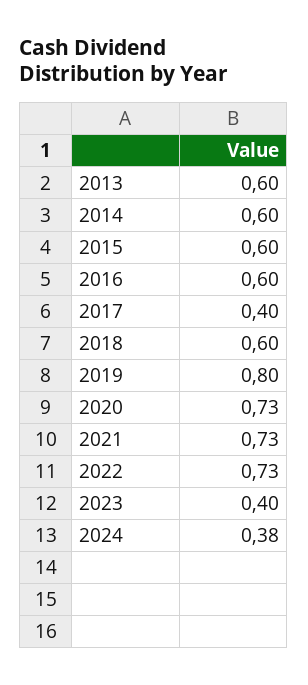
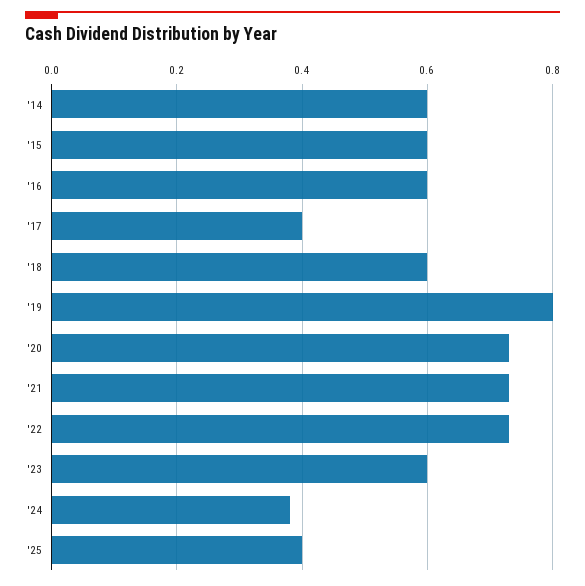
2013: 0.6 -> none
2023: 0.4 -> 0.6
'25: none -> 0.4

